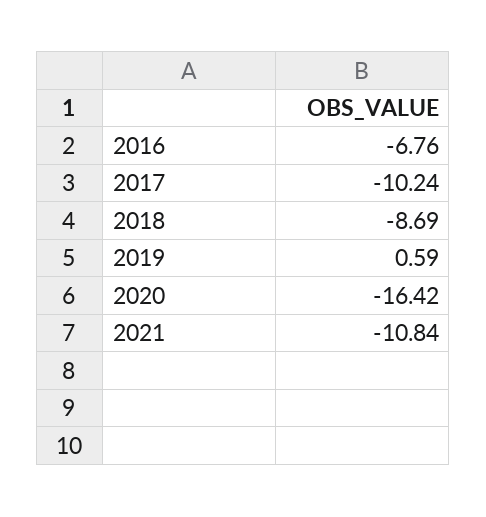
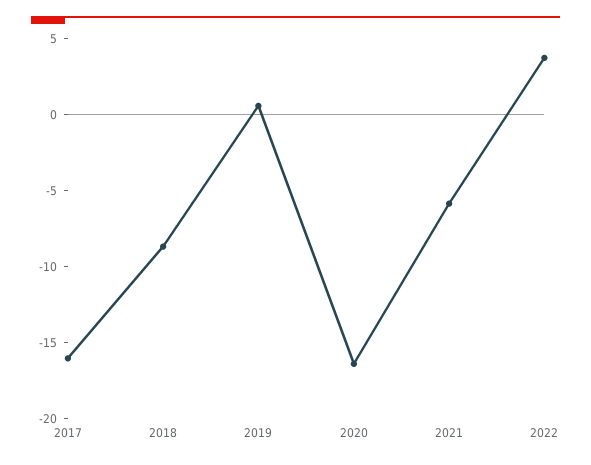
2016: -6.76 -> none
2017: -10.24 -> -16
2021: -10.84 -> -6
2022: none -> 4

